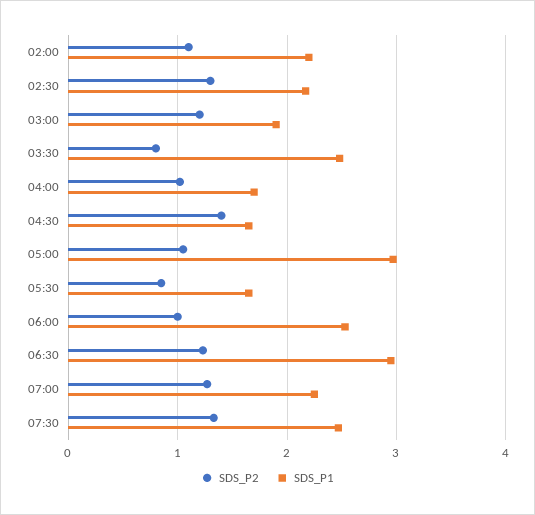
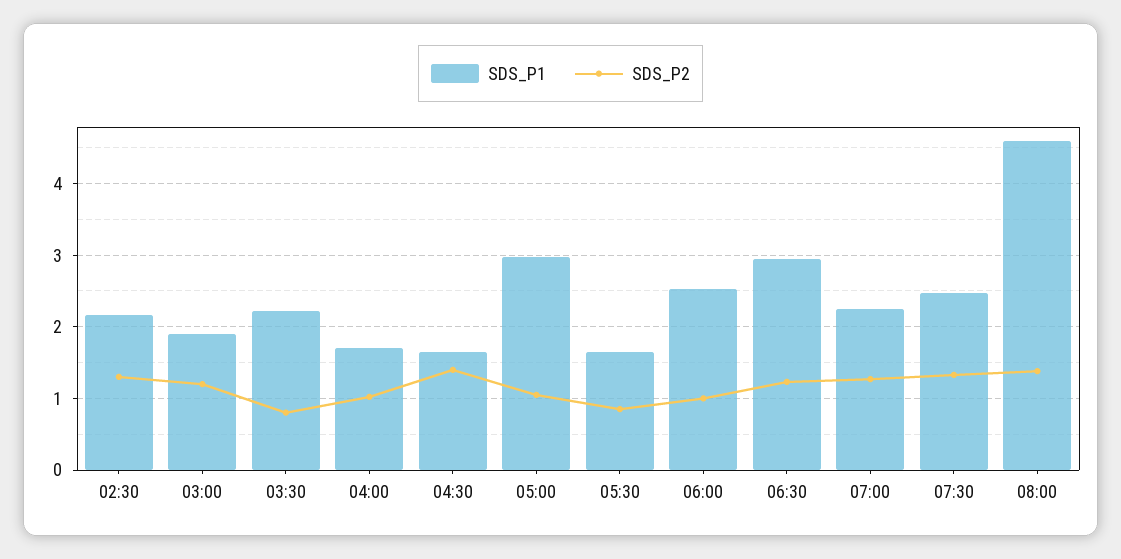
SDS_P2, 02:00: 1.1 -> none
SDS_P1, 02:00: 2.2 -> none
SDS_P1, 03:30: 2.5 -> 2.2
SDS_P1, 08:00: none -> 4.6
SDS_P2, 08:00: none -> 1.4

